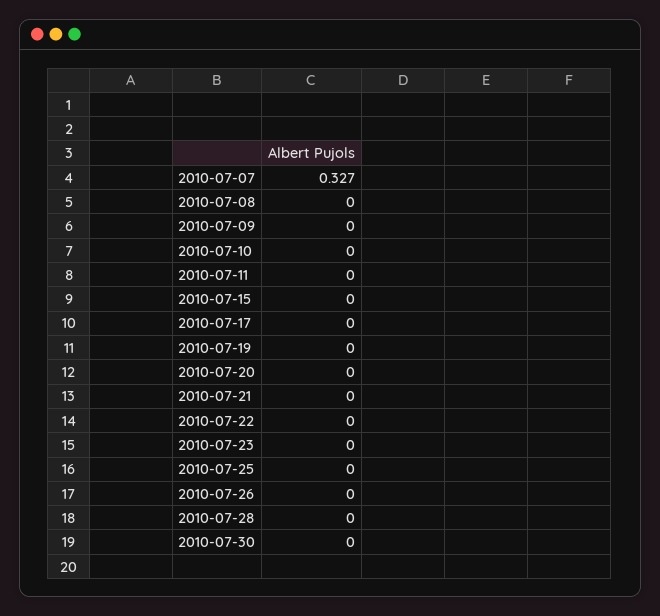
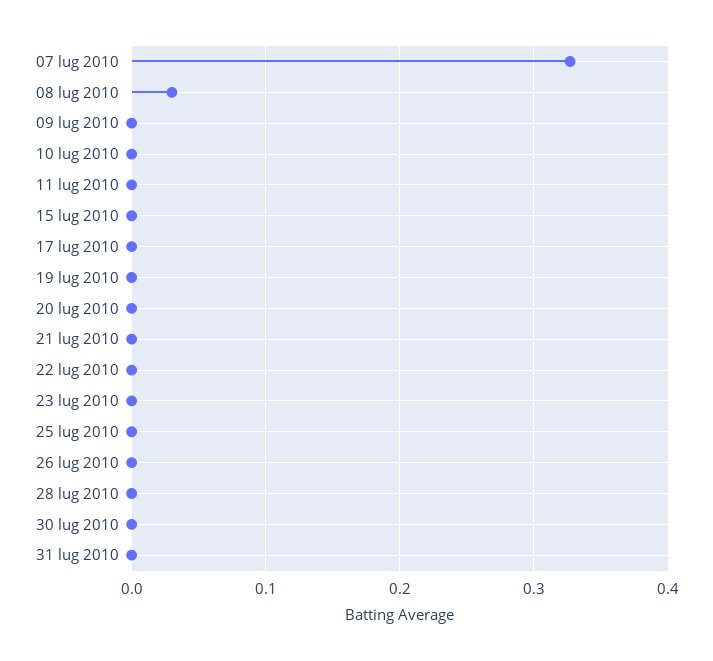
2010-07-08: 0 -> 0.03
31 lug 2010: none -> 0

